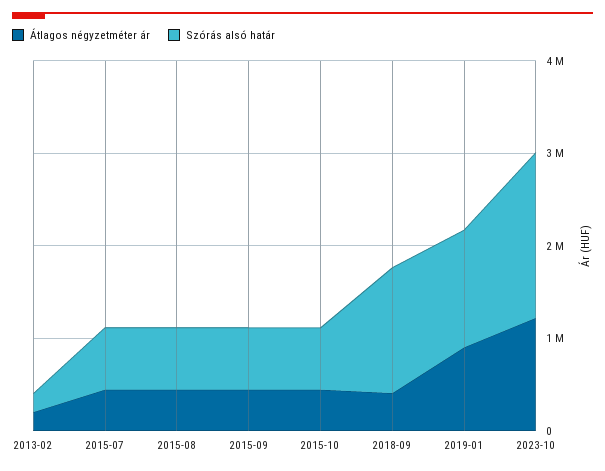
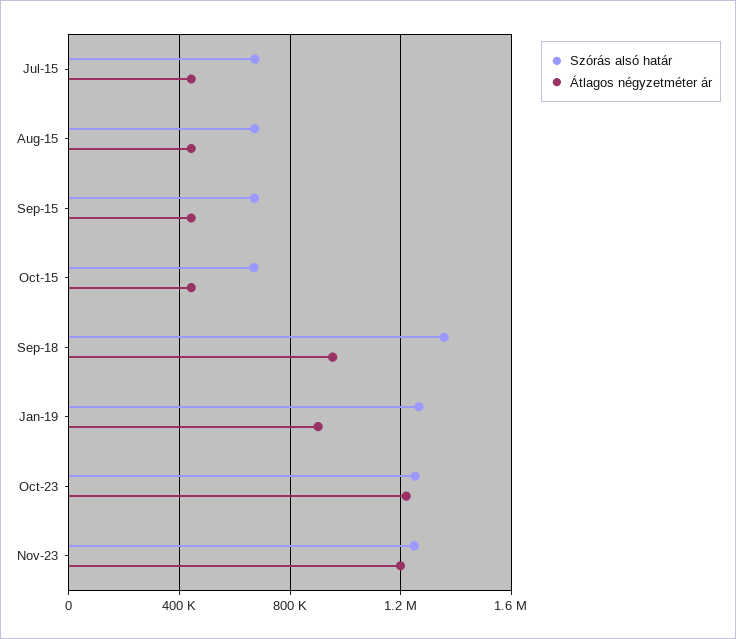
Átlagos négyzetméter ár, 2013-02: 200000 -> none
Szórás alsó határ, 2013-02: 200000 -> none
Átlagos négyzetméter ár, 2018-09: 400000 -> 950000
Szórás alsó határ, 2023-10: 1800000 -> 1250000
Szórás alsó határ, Nov-23: none -> 1250000
Átlagos négyzetméter ár, Nov-23: none -> 1200000

